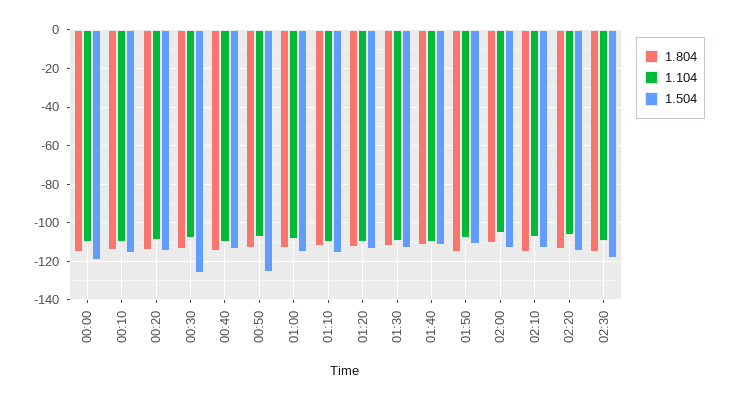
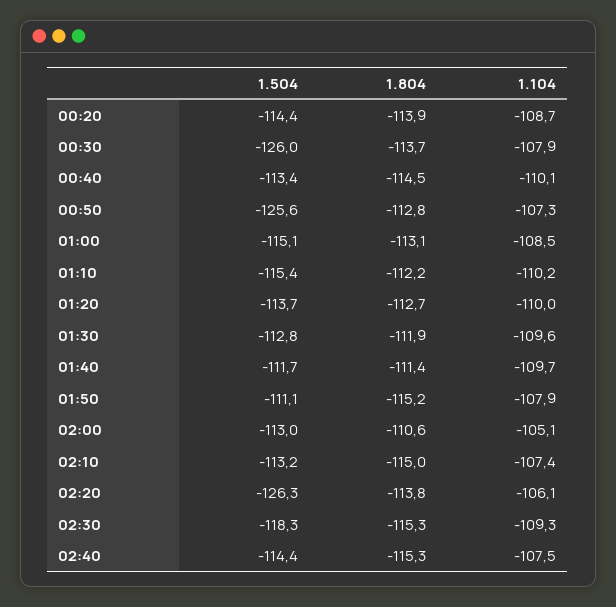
1.804, 00:00: -115 -> none
1.104, 00:00: -110 -> none
1.504, 00:00: -120 -> none
1.804, 00:10: -115 -> none
1.104, 00:10: -110 -> none
1.504, 00:10: -115 -> none
1.504, 02:20: -115 -> -126.3
1.504, 02:40: none -> -114.4
1.804, 02:40: none -> -115.3
1.104, 02:40: none -> -107.5

